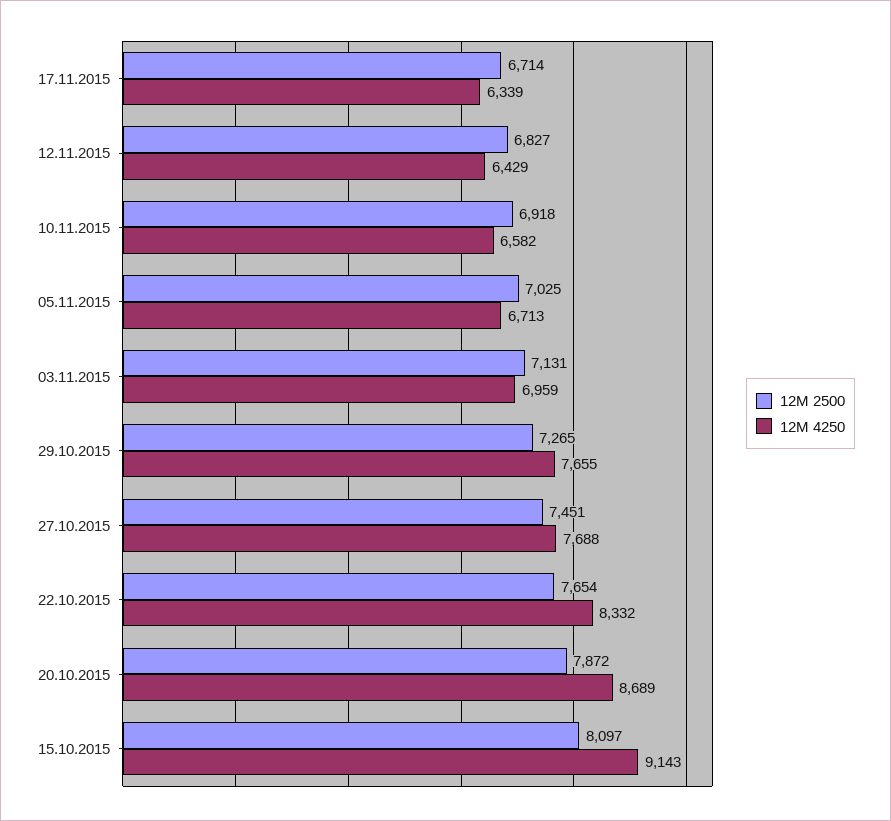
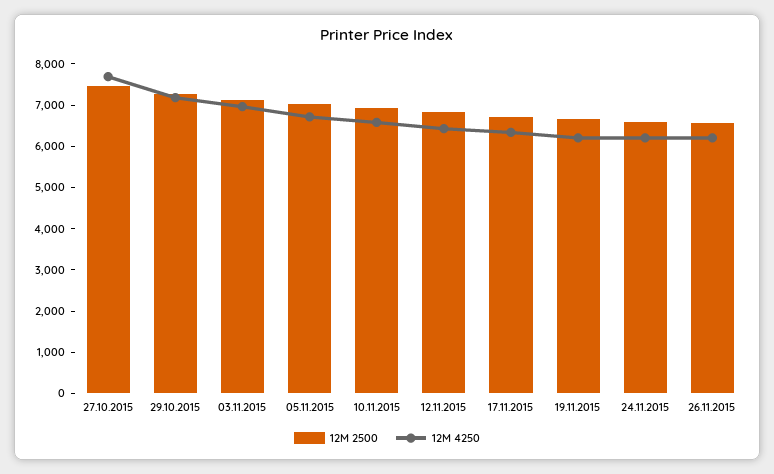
12M 4250, 29.10.2015: 7655 -> 7200
12M 2500, 22.10.2015: 7654 -> none
12M 4250, 22.10.2015: 8332 -> none
12M 2500, 20.10.2015: 7872 -> none
12M 4250, 20.10.2015: 8689 -> none
12M 2500, 15.10.2015: 8097 -> none
12M 4250, 15.10.2015: 9143 -> none
12M 2500, 19.11.2015: none -> 6600
12M 4250, 19.11.2015: none -> 6200
12M 2500, 24.11.2015: none -> 6600
12M 4250, 24.11.2015: none -> 6200
12M 2500, 26.11.2015: none -> 6600
12M 4250, 26.11.2015: none -> 6200

